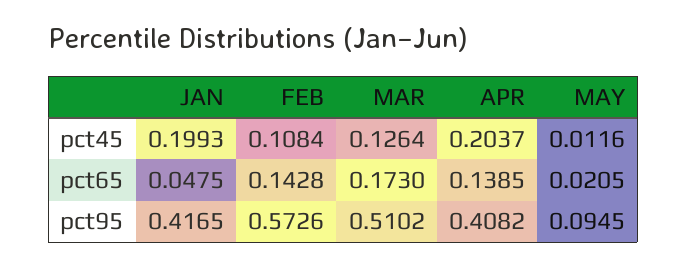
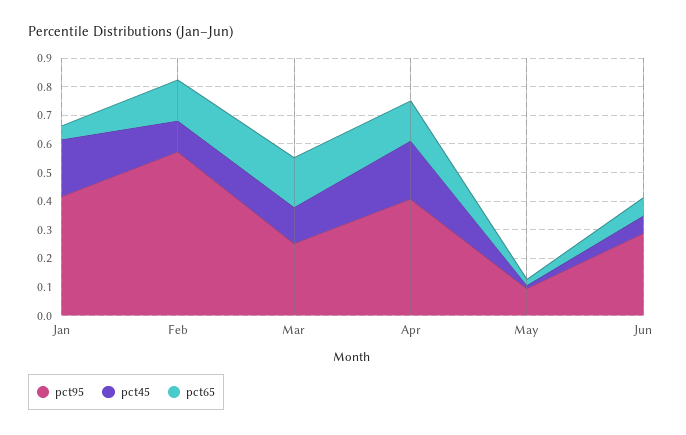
pct95, MAR: 0.5102 -> 0.25
pct95, Jun: none -> 0.3
pct45, Jun: none -> 0.05
pct65, Jun: none -> 0.05

